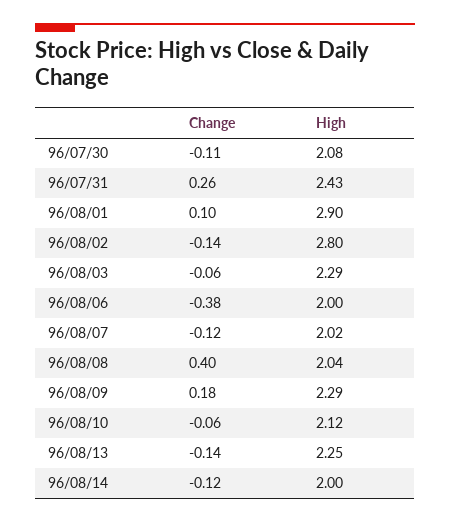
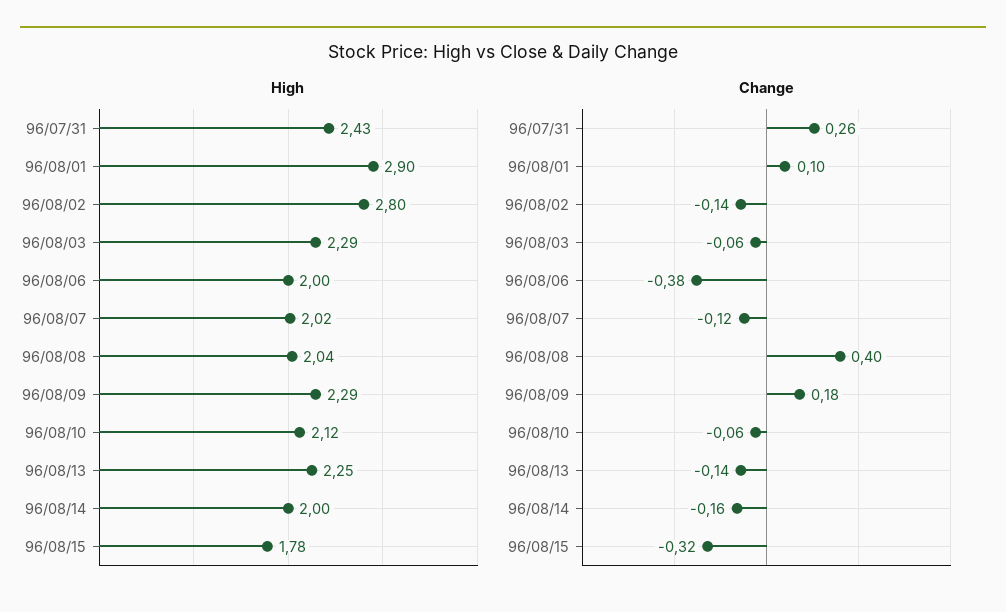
Change, 96/07/30: -0.11 -> none
High, 96/07/30: 2.08 -> none
Change, 96/08/14: -0.12 -> -0.16
High, 96/08/15: none -> 1.78
Change, 96/08/15: none -> -0.32

